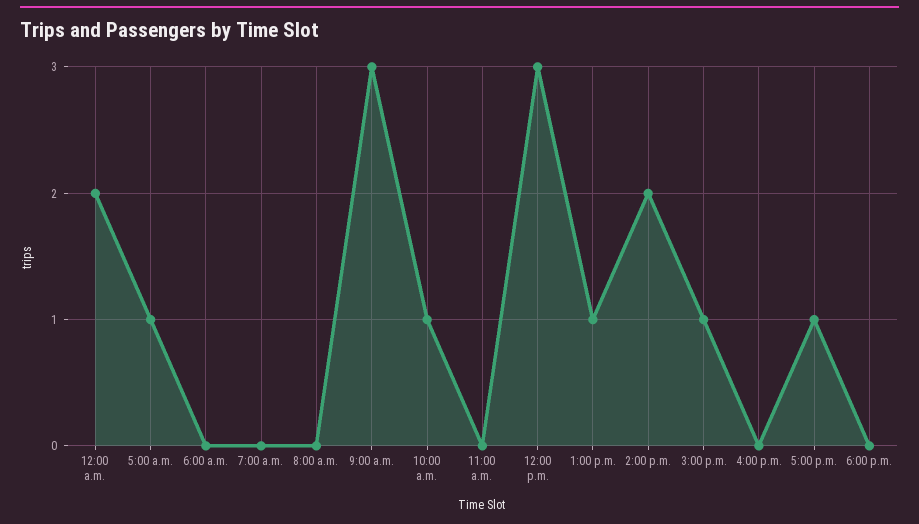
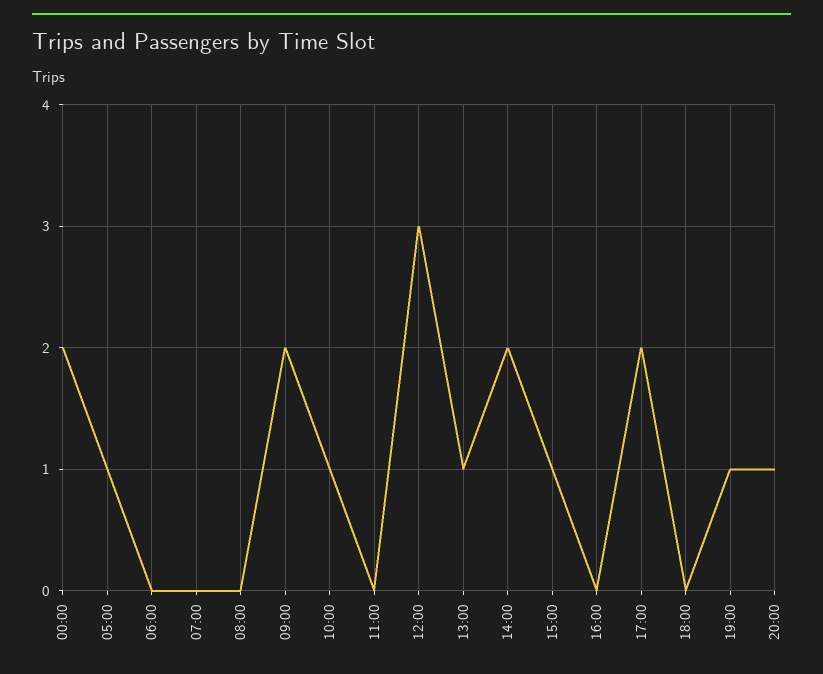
9:00 a.m.: 3 -> 2
5:00 p.m.: 1 -> 2
19:00: none -> 1
20:00: none -> 1

